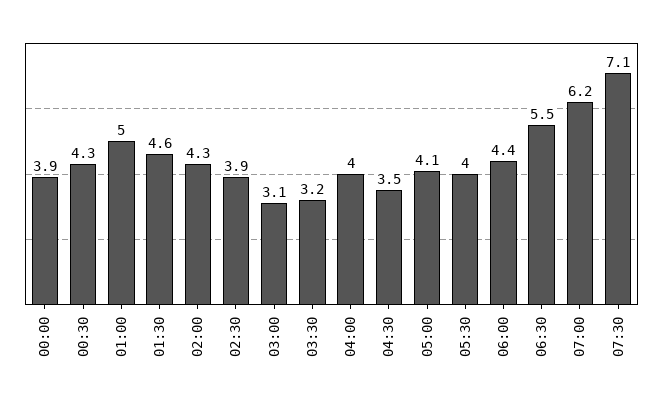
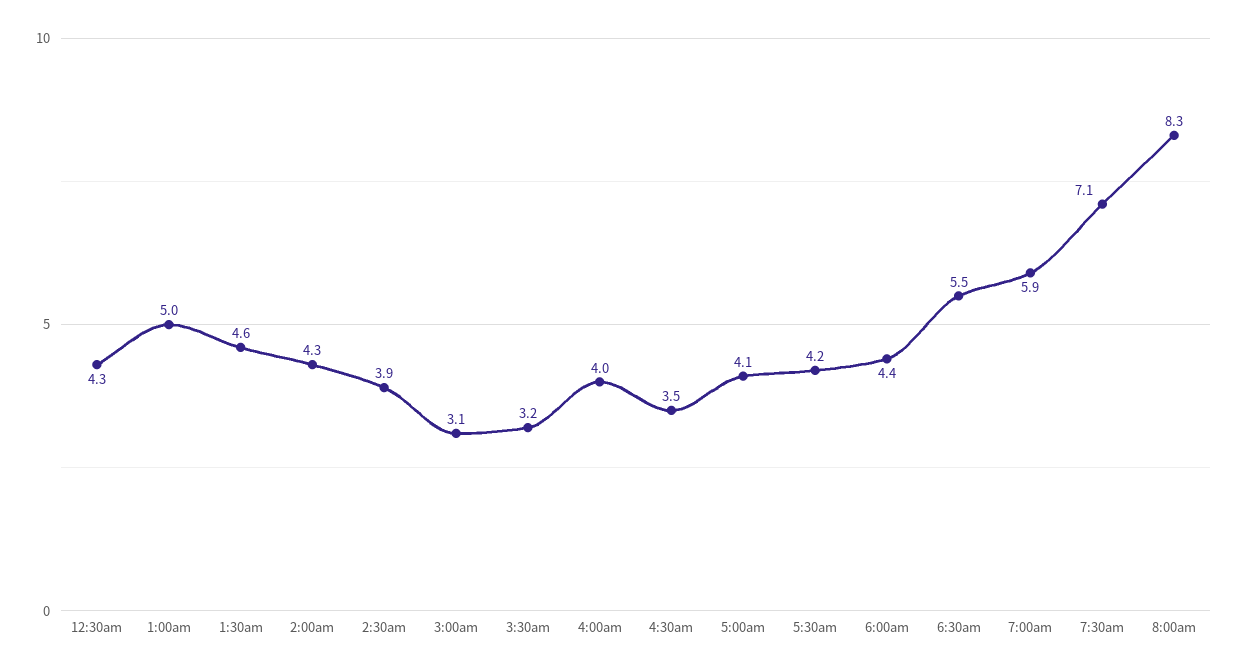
00:00: 3.9 -> none
05:30: 4 -> 4.2
07:00: 6.2 -> 5.9
8:00am: none -> 8.3

